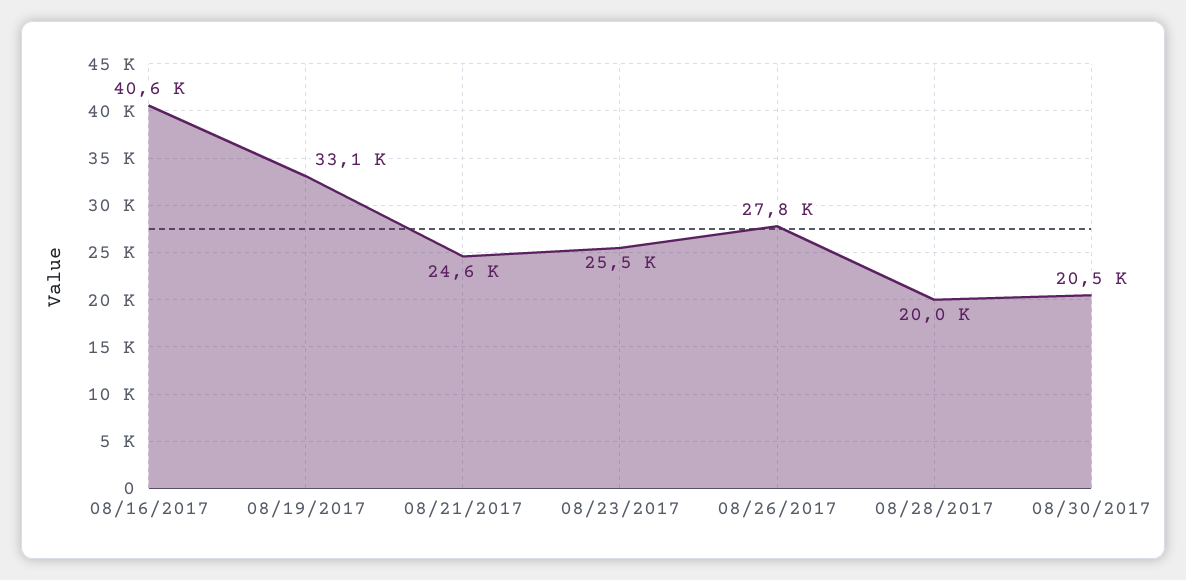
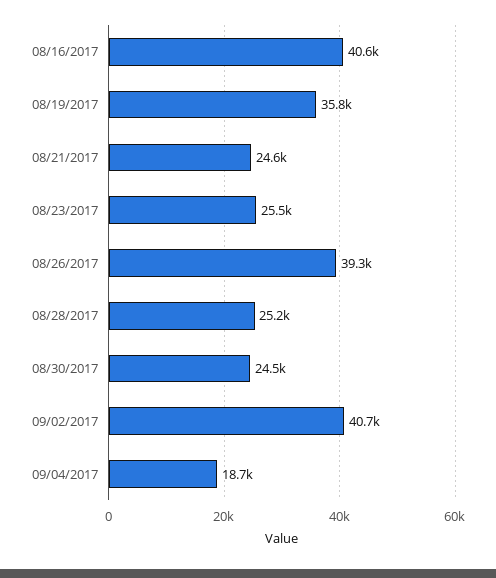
08/19/2017: 33100 -> 35800
08/26/2017: 27800 -> 39300
08/28/2017: 20000 -> 25200
08/30/2017: 20500 -> 24500
09/02/2017: none -> 40700
09/04/2017: none -> 18700

